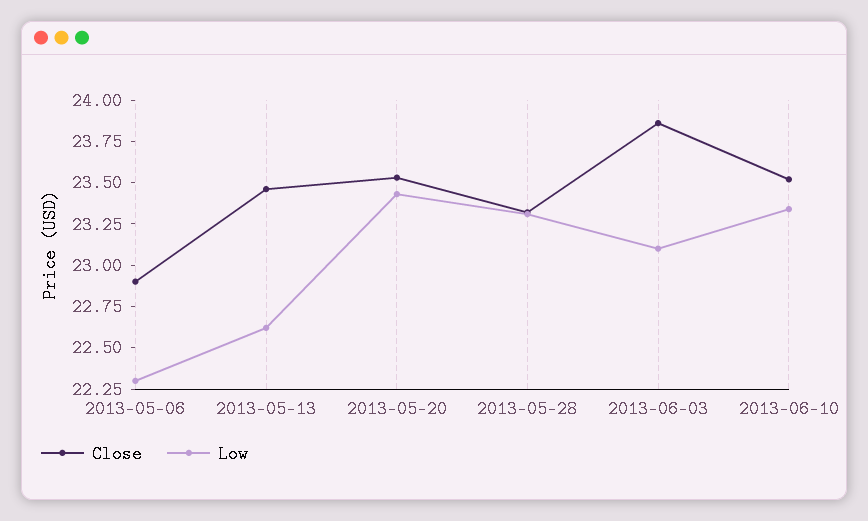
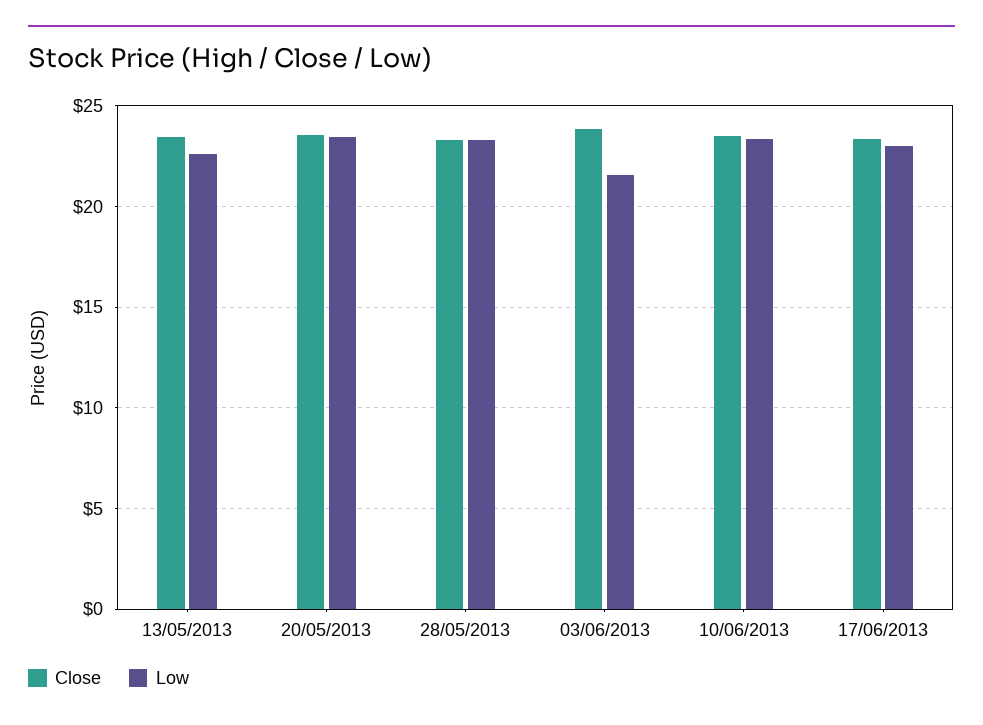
Close, 2013-05-06: 22.9 -> none
Low, 2013-05-06: 22.3 -> none
Low, 2013-06-03: 23.1 -> 21.5
Close, 17/06/2013: none -> 23.5
Low, 17/06/2013: none -> 23

